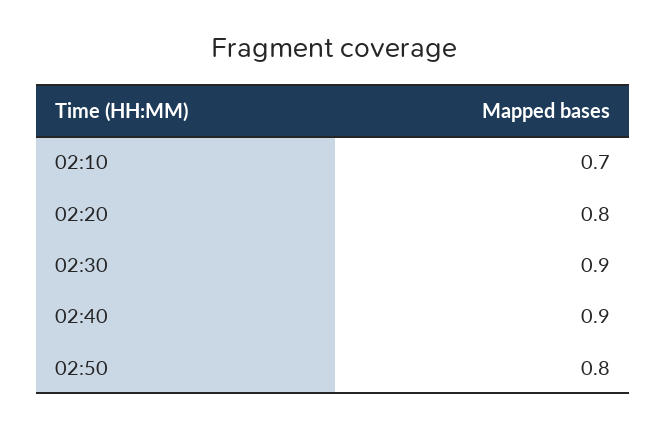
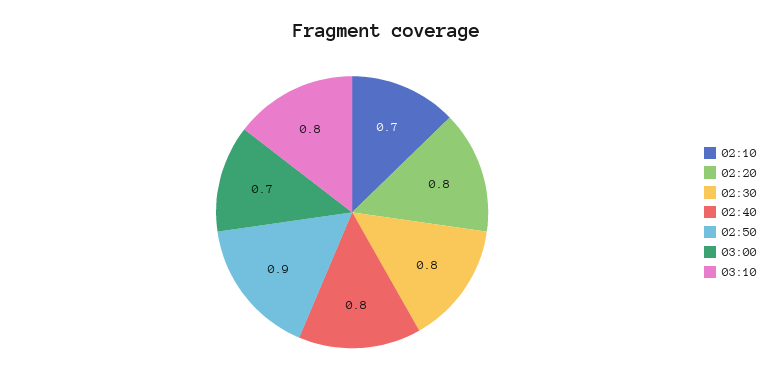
02:30: 0.9 -> 0.8
02:40: 0.9 -> 0.8
02:50: 0.8 -> 0.9
03:00: none -> 0.7
03:10: none -> 0.8

